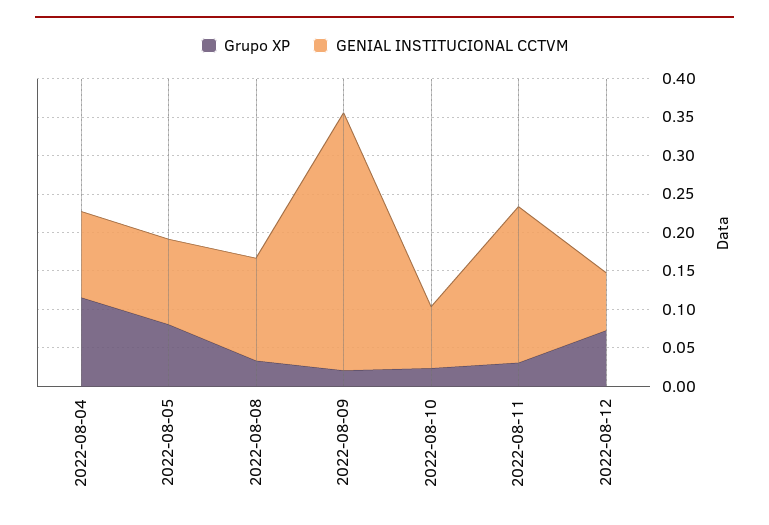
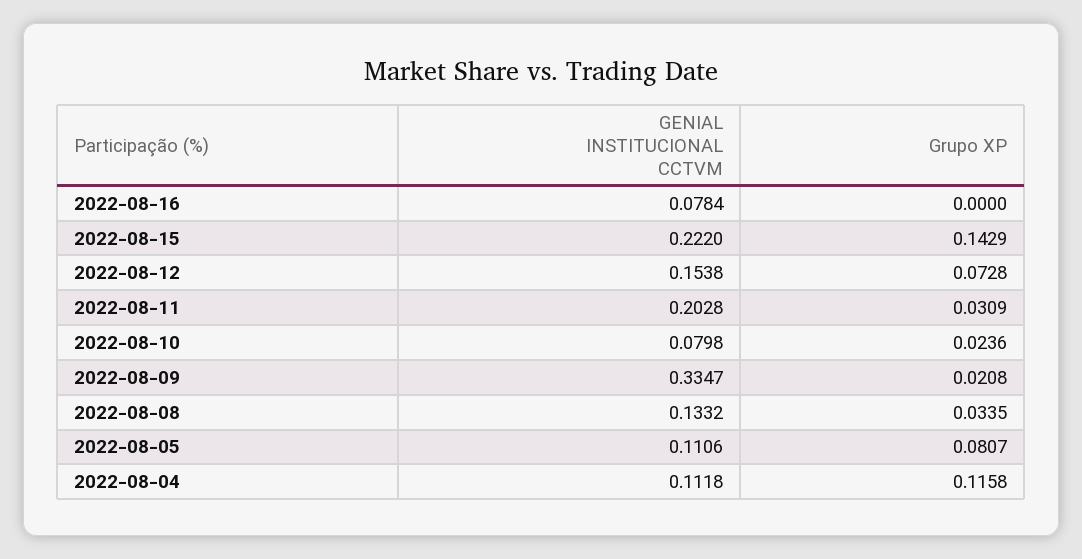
GENIAL INSTITUCIONAL CCTVM, 2022-08-12: 0.075 -> 0.1538
GENIAL INSTITUCIONAL CCTVM, 2022-08-16: none -> 0.0784
Grupo XP, 2022-08-16: none -> 0
GENIAL INSTITUCIONAL CCTVM, 2022-08-15: none -> 0.222
Grupo XP, 2022-08-15: none -> 0.1429

